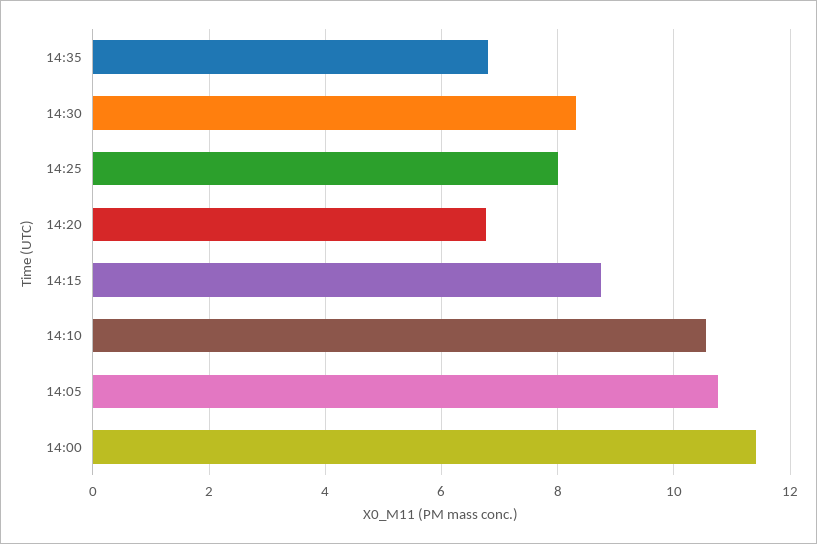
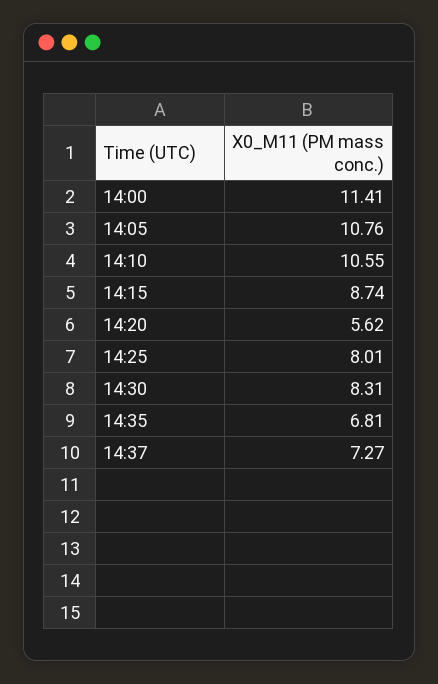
14:20: 6.8 -> 5.62
14:37: none -> 7.27

